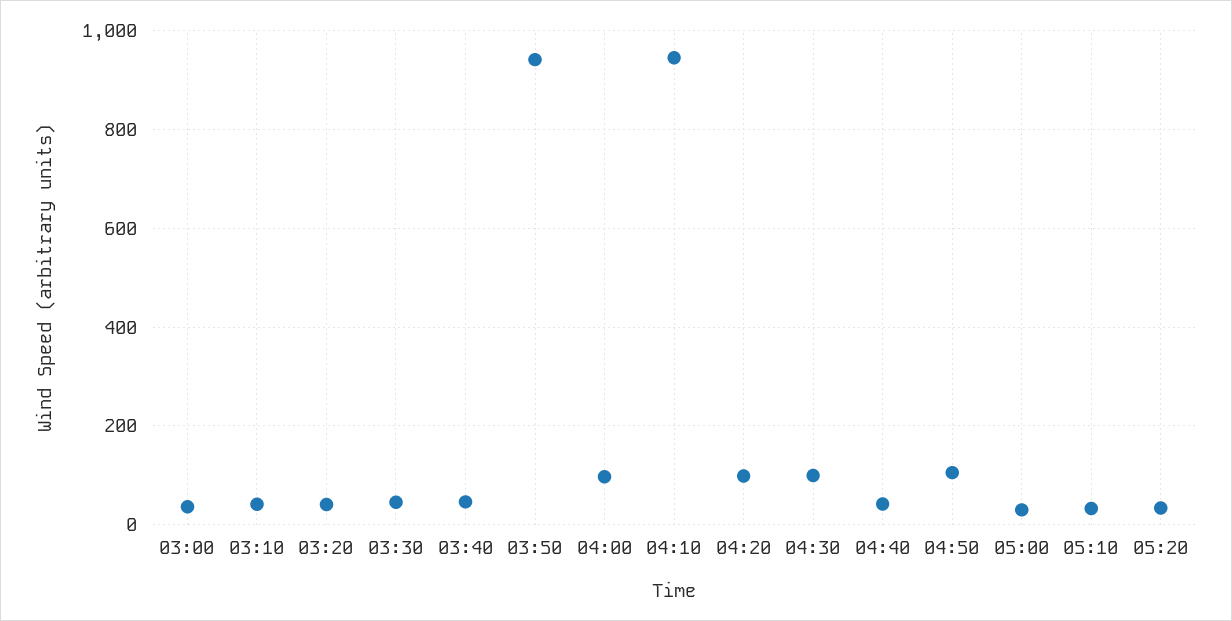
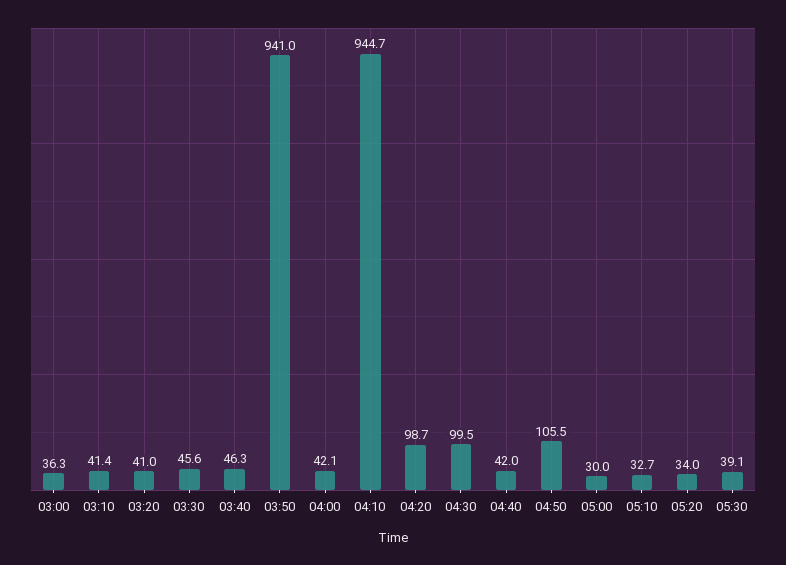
04:00: 100 -> 42.1
05:30: none -> 39.1

